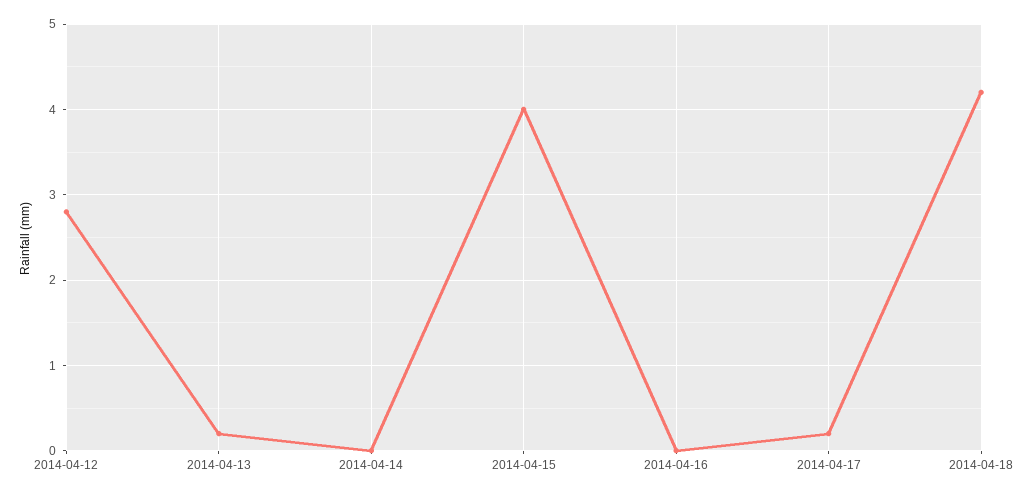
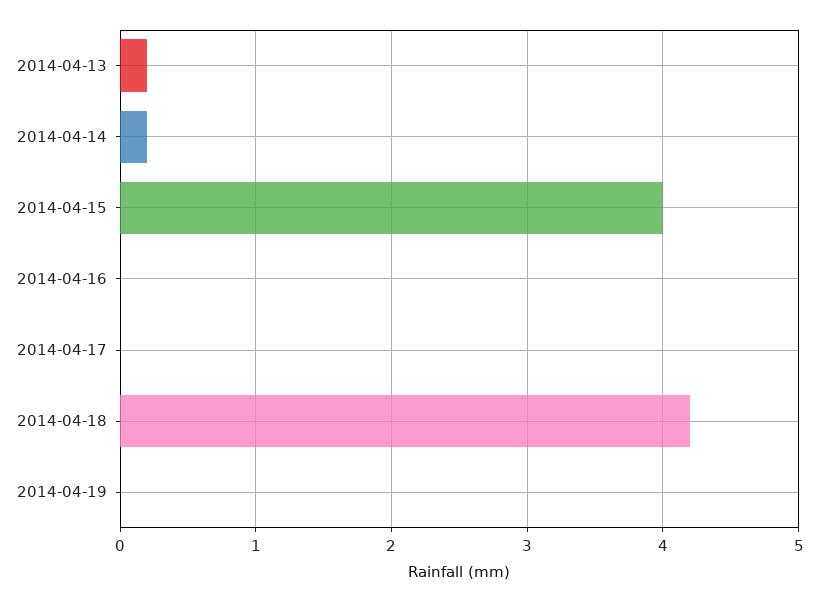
2014-04-12: 2.8 -> none
2014-04-14: 0 -> 0.2
2014-04-17: 0.2 -> 0
2014-04-19: none -> 0

